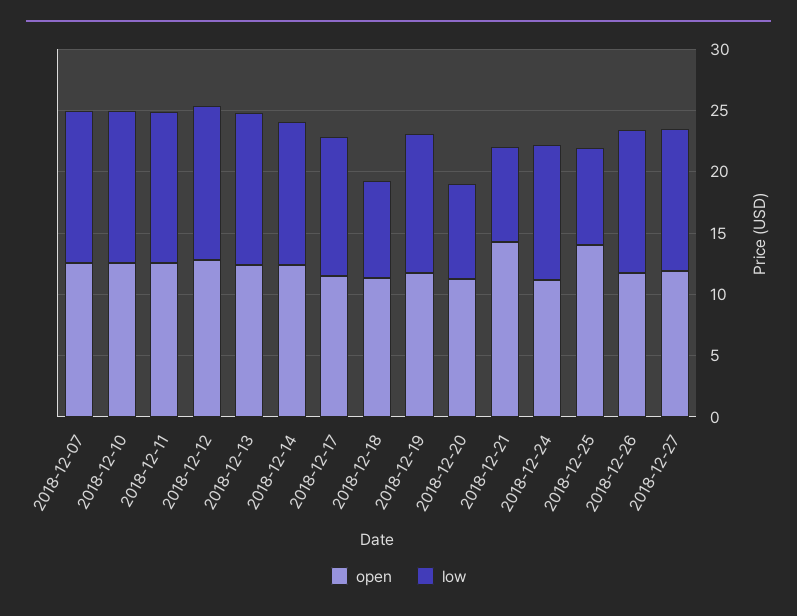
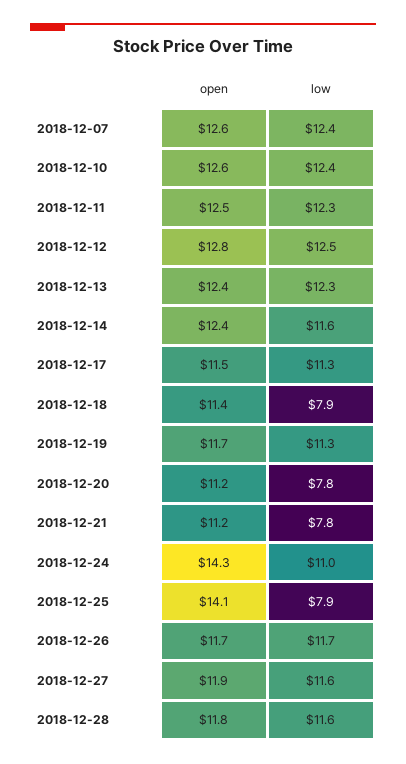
open, 2018-12-21: 14 -> 11.2
open, 2018-12-24: 11 -> 14.3
open, 2018-12-28: none -> 11.8
low, 2018-12-28: none -> 11.6

